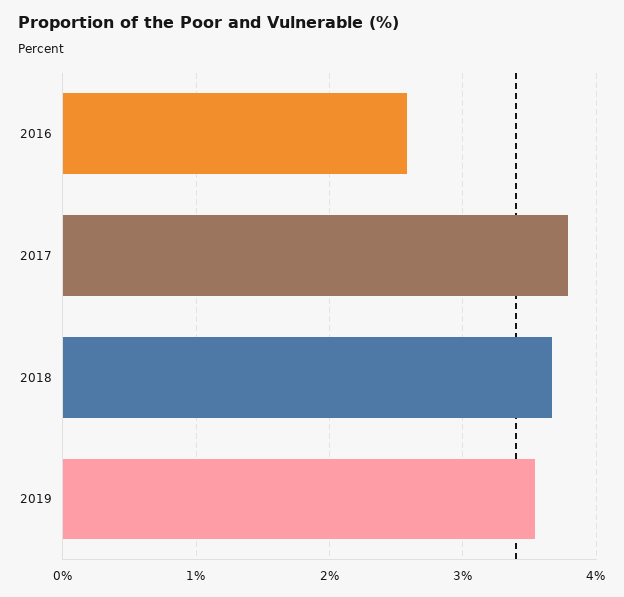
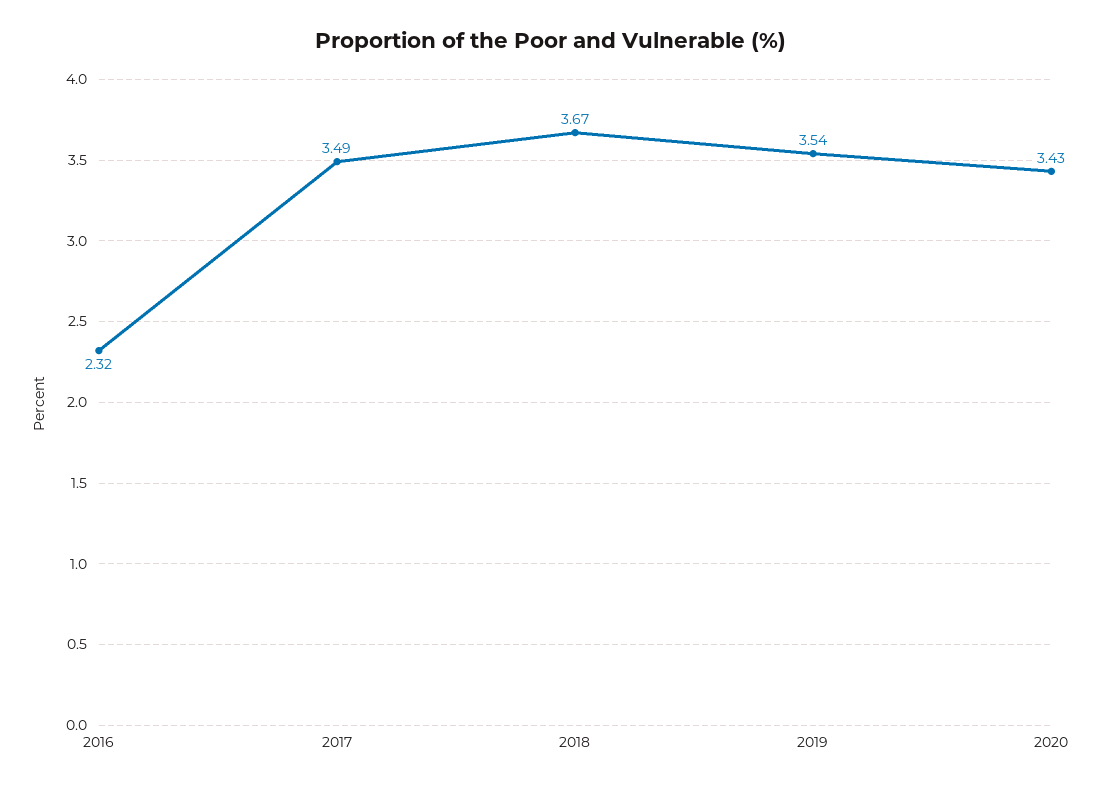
2016: 2.6 -> 2.32
2017: 3.8 -> 3.49
2020: none -> 3.43

